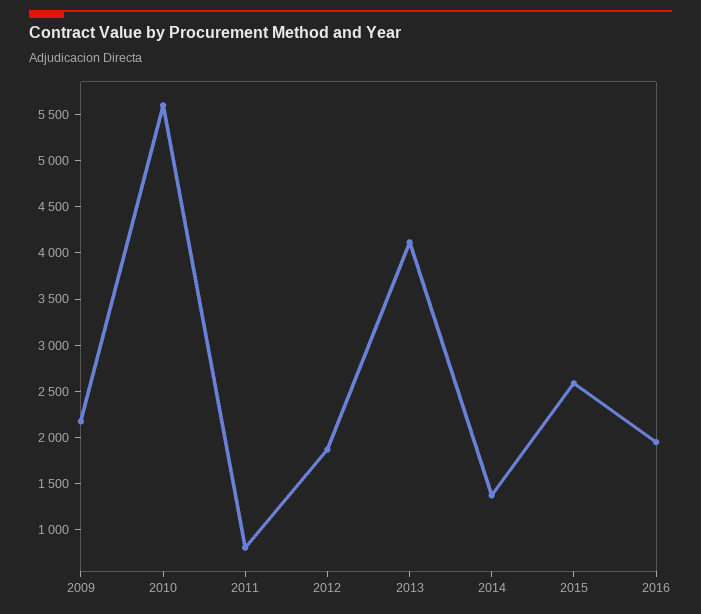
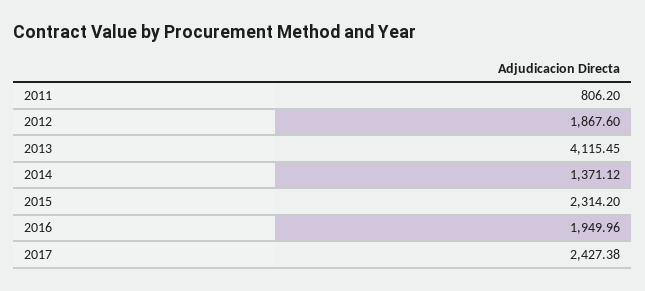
2009: 2200 -> none
2010: 5600 -> none
2015: 2600 -> 2314.2
2017: none -> 2427.38

